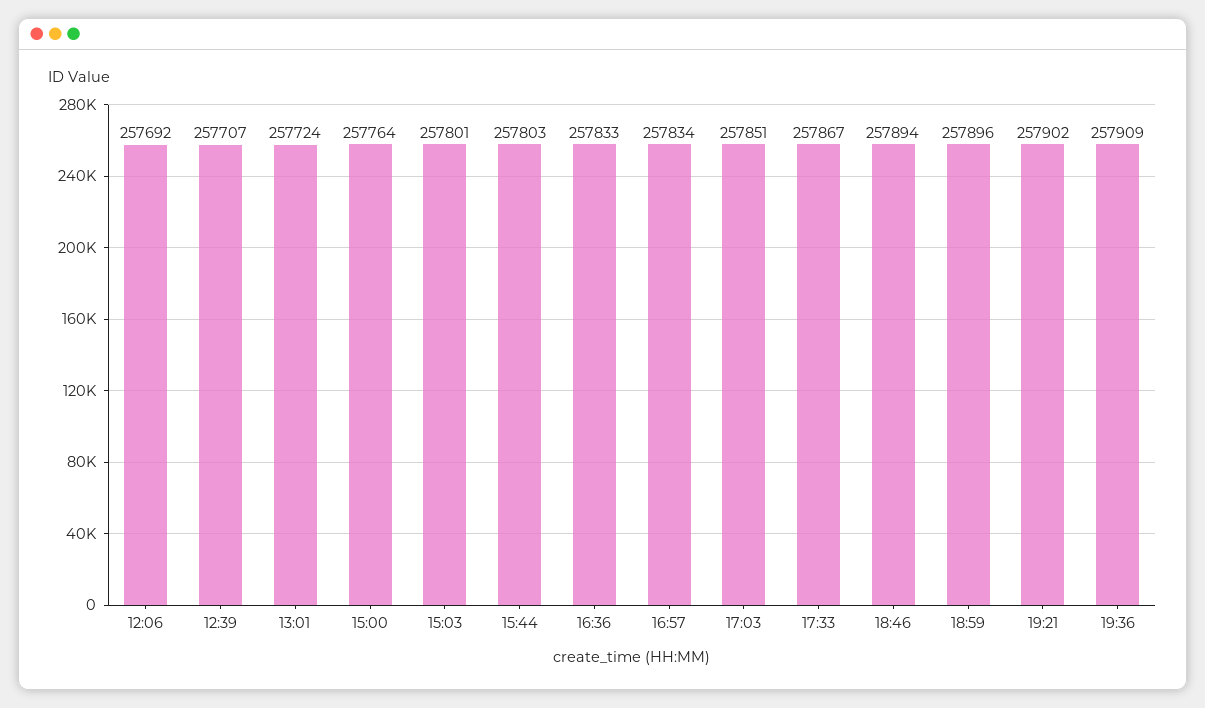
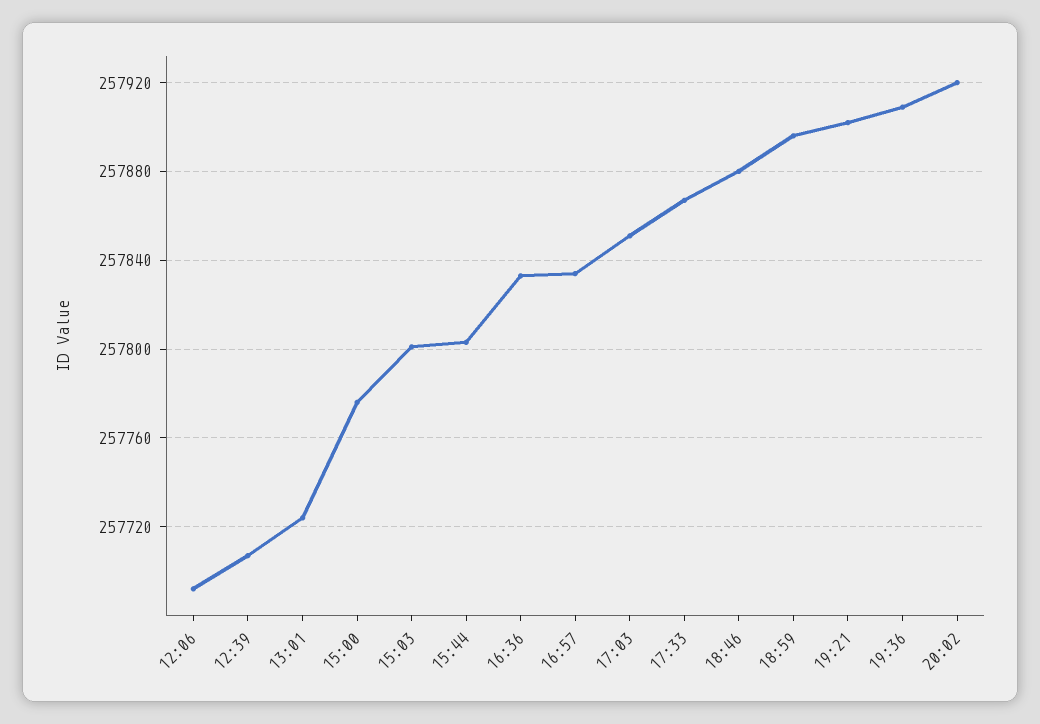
15:00: 257764 -> 257775
18:46: 257894 -> 257880
20:02: none -> 257920

